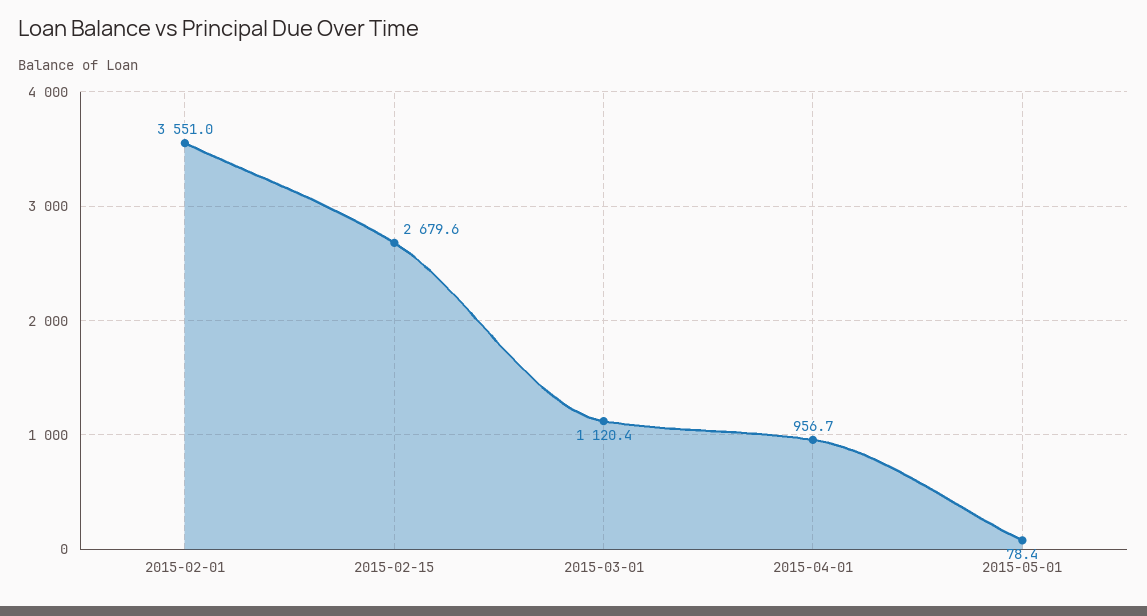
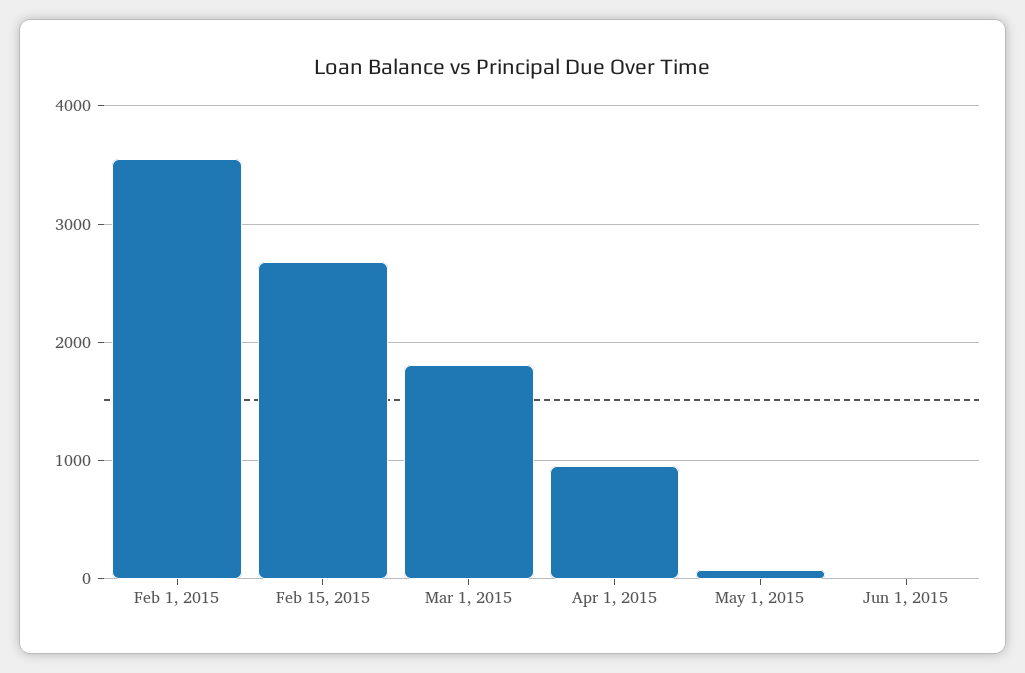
2015-03-01: 1120.4 -> 1800
Jun 1, 2015: none -> 0

